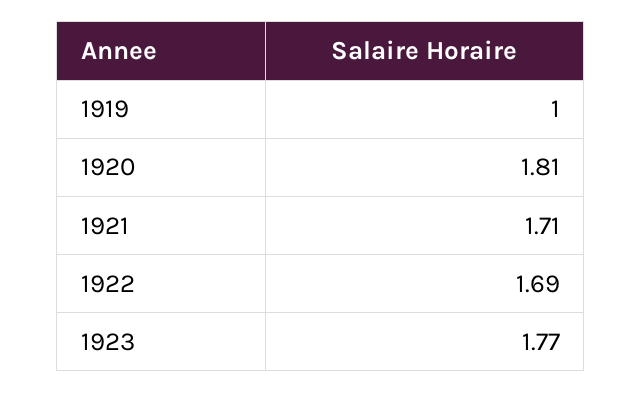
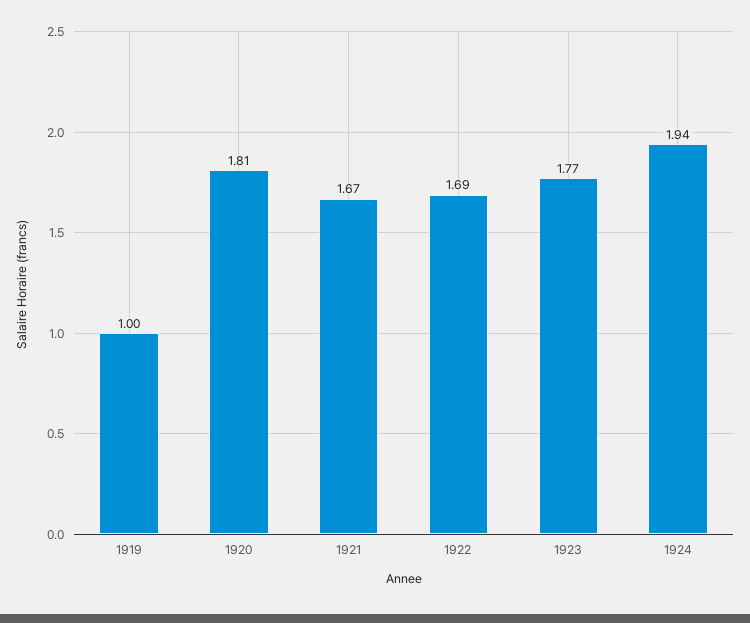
1921: 1.71 -> 1.67
1924: none -> 1.94

